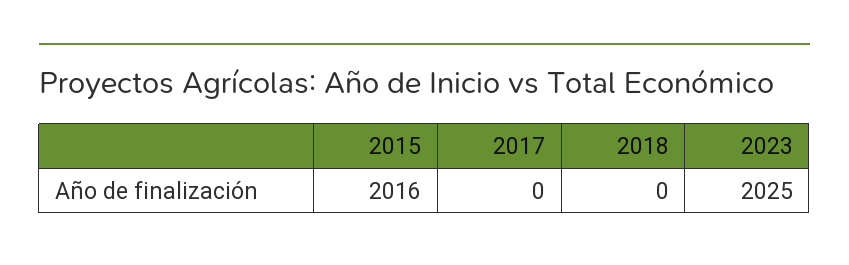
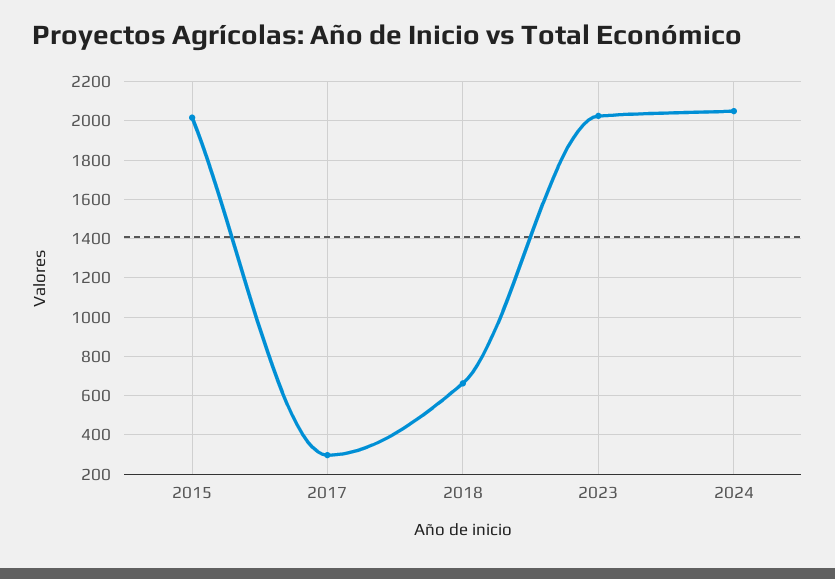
2017: 0 -> 300
2018: 0 -> 650
2024: none -> 2050

